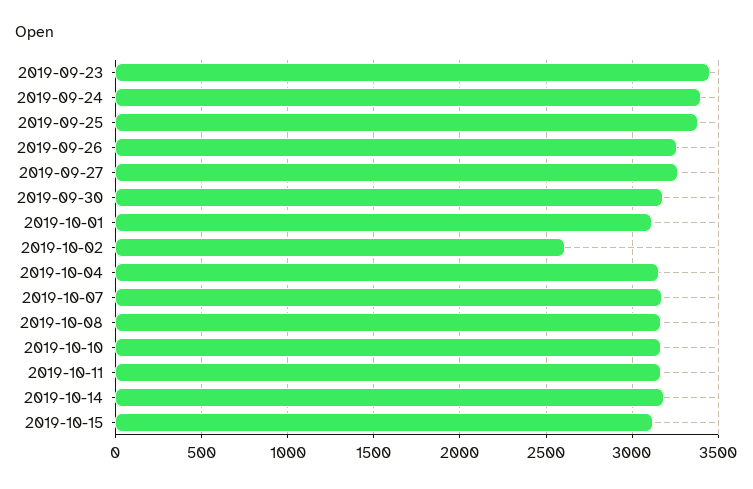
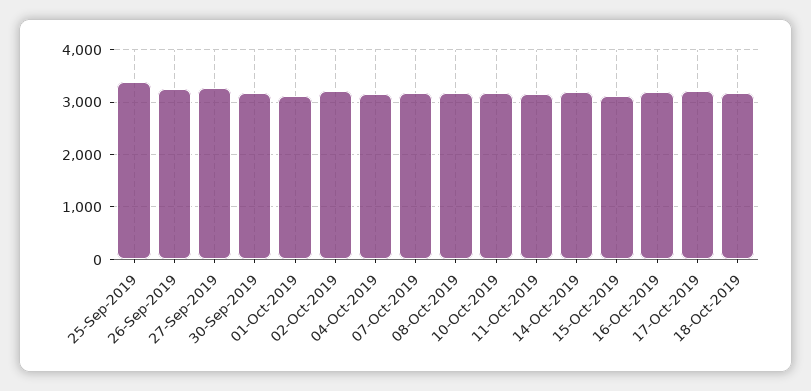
2019-09-23: 3450 -> none
2019-09-24: 3400 -> none
2019-10-02: 2600 -> 3200
16-Oct-2019: none -> 3200
17-Oct-2019: none -> 3200
18-Oct-2019: none -> 3200

